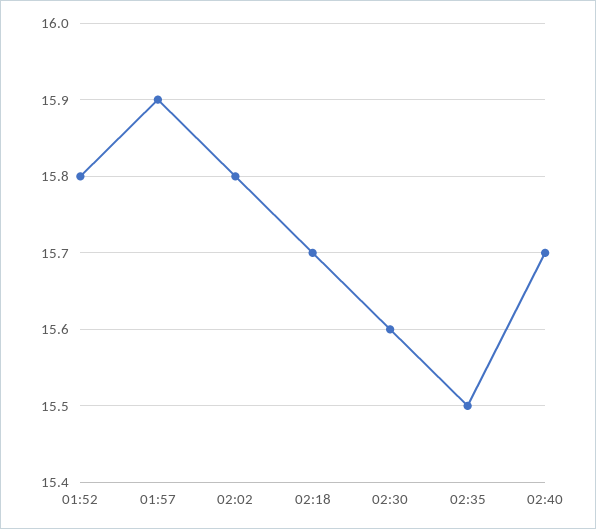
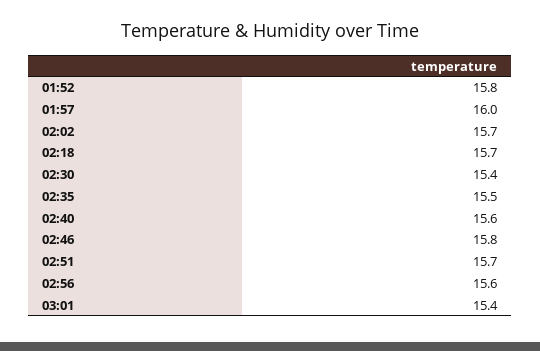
01:57: 15.9 -> 16
02:02: 15.8 -> 15.7
02:30: 15.6 -> 15.4
02:40: 15.7 -> 15.6
02:46: none -> 15.8
02:51: none -> 15.7
02:56: none -> 15.6
03:01: none -> 15.4

